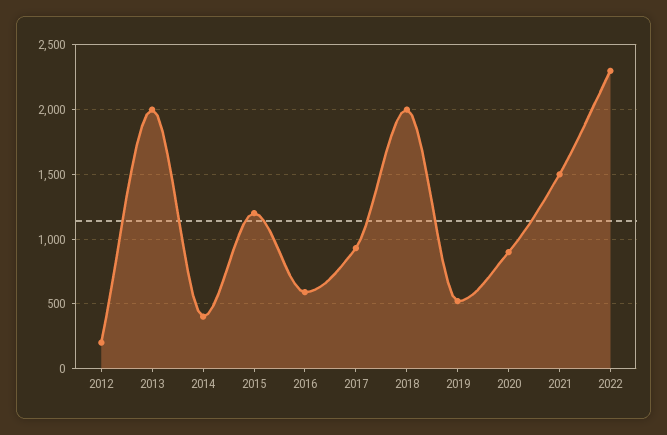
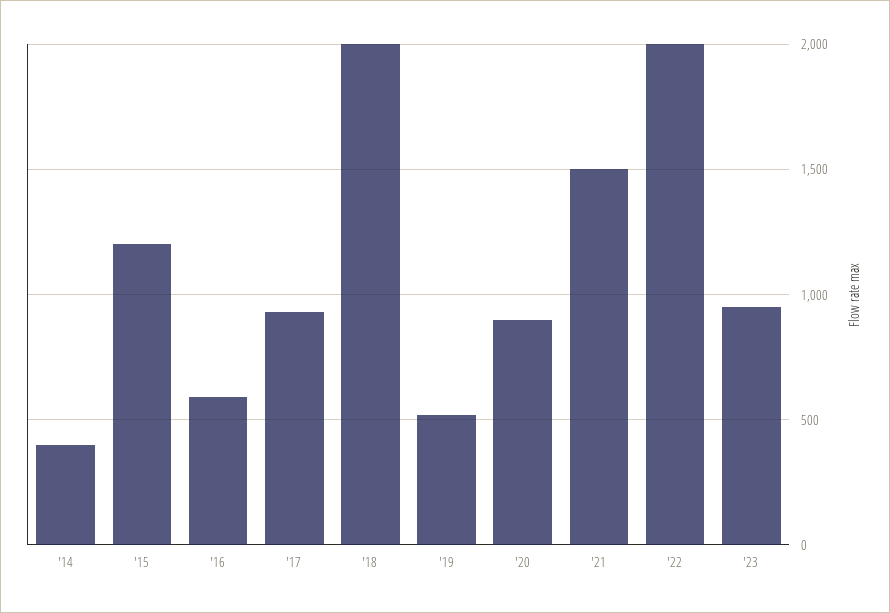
2012: 200 -> none
2013: 2000 -> none
2022: 2300 -> 2000
'23: none -> 950

